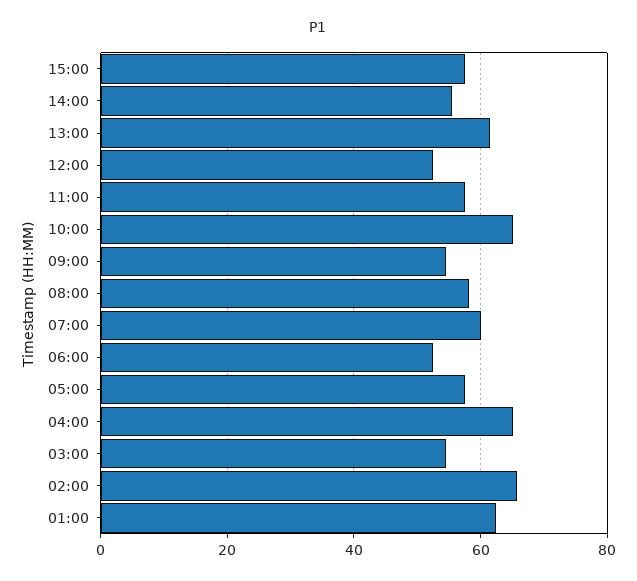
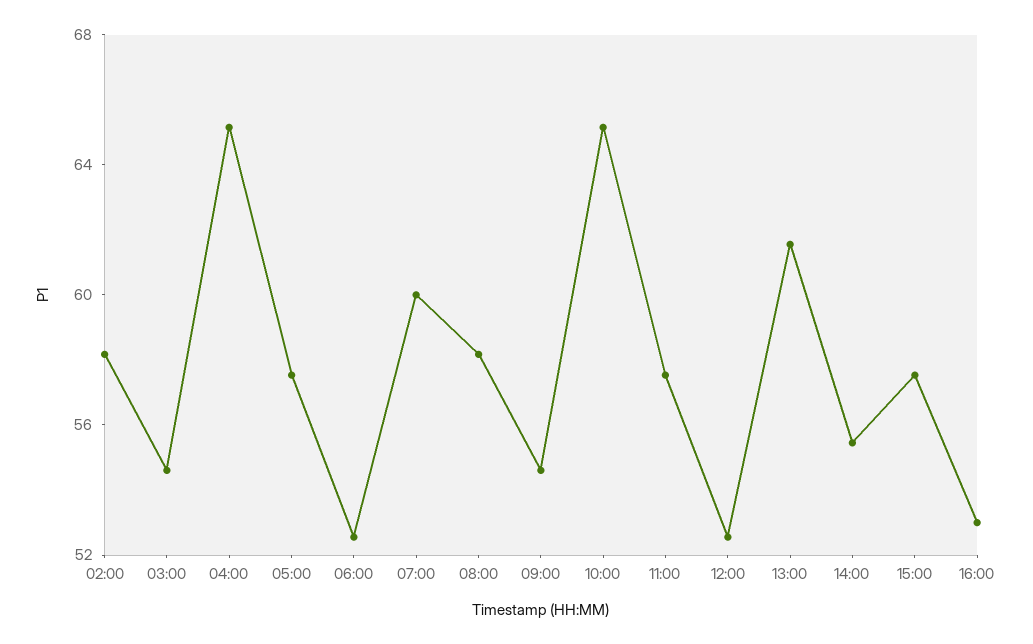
02:00: 66 -> 58
01:00: 62 -> none
16:00: none -> 53

